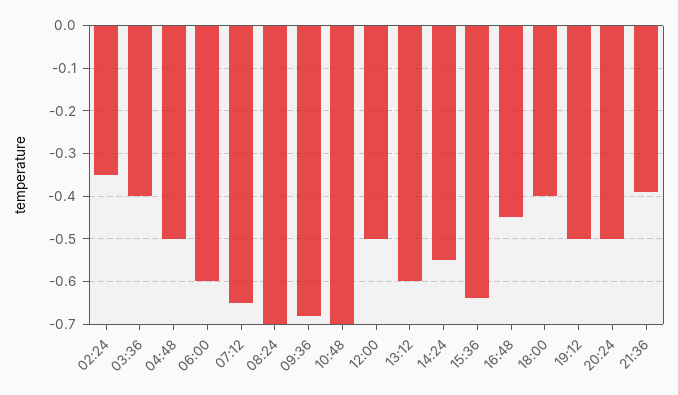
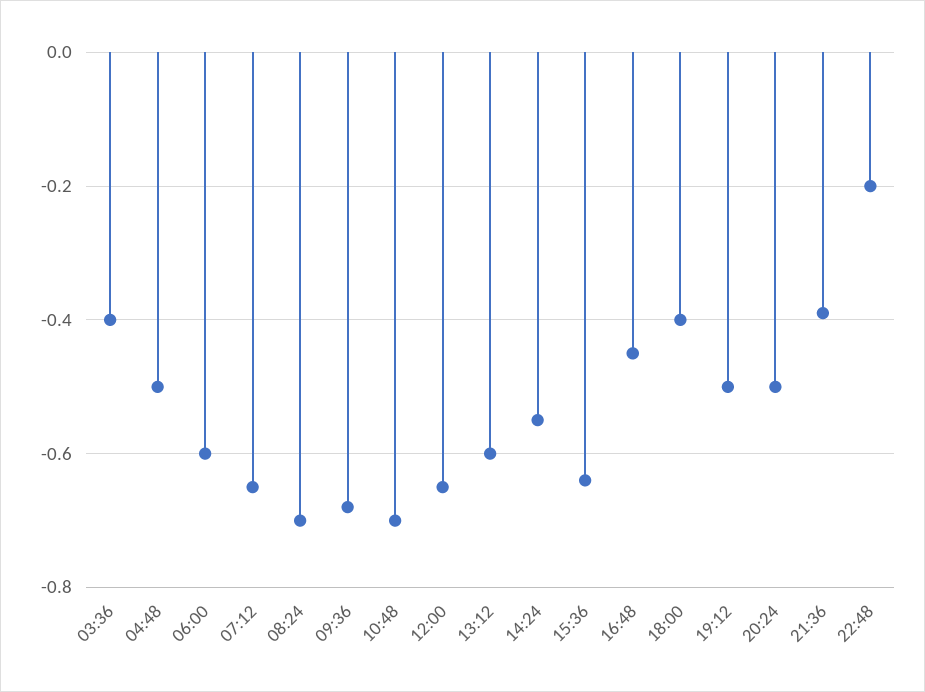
02:24: -0.35 -> none
12:00: -0.5 -> -0.65
22:48: none -> -0.2

